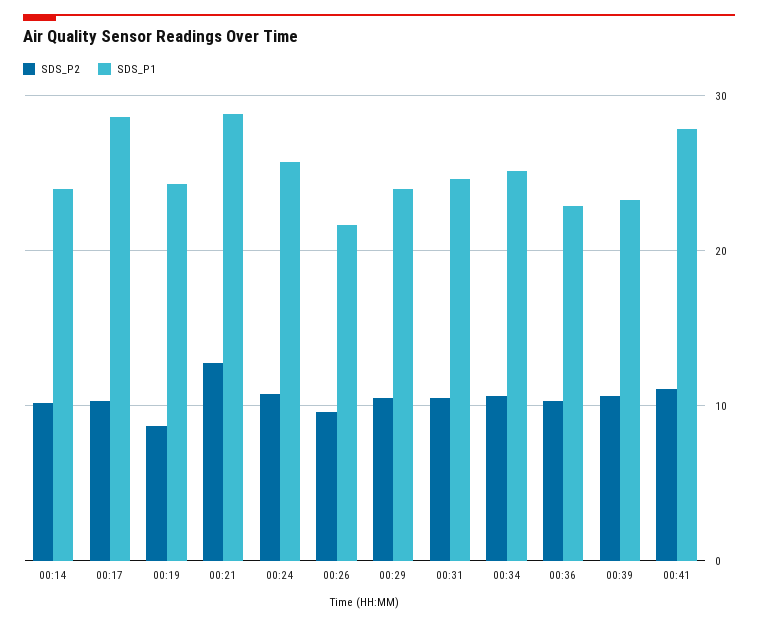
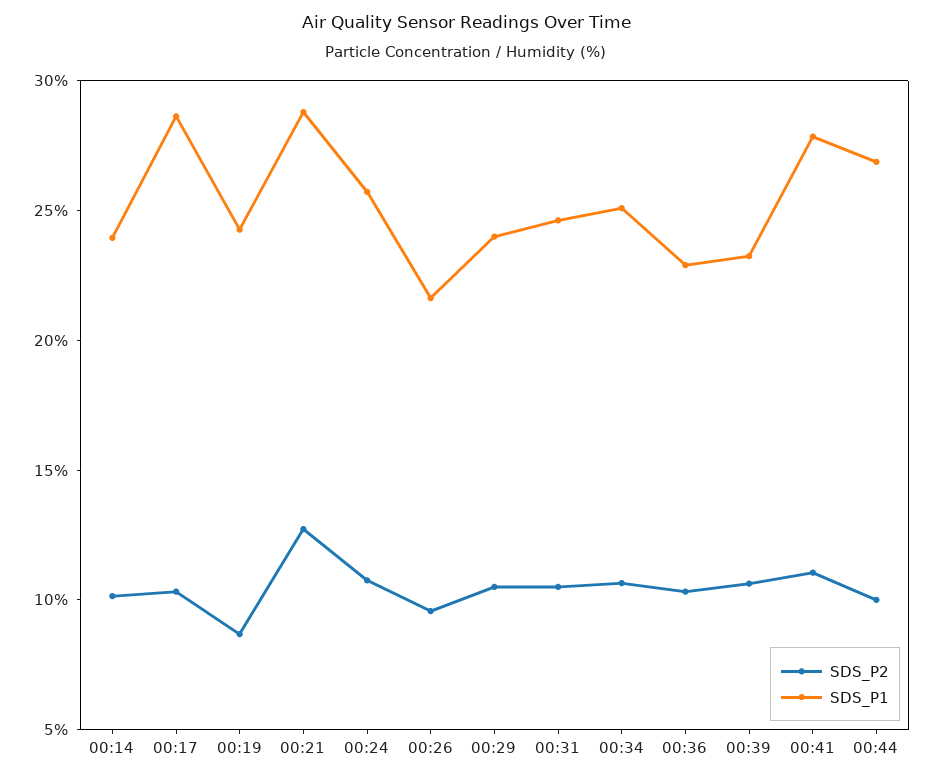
SDS_P2, 00:44: none -> 10
SDS_P1, 00:44: none -> 27

